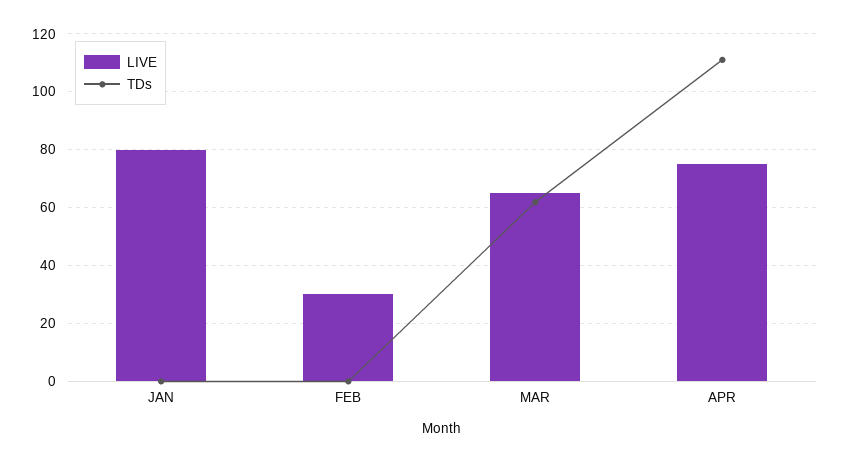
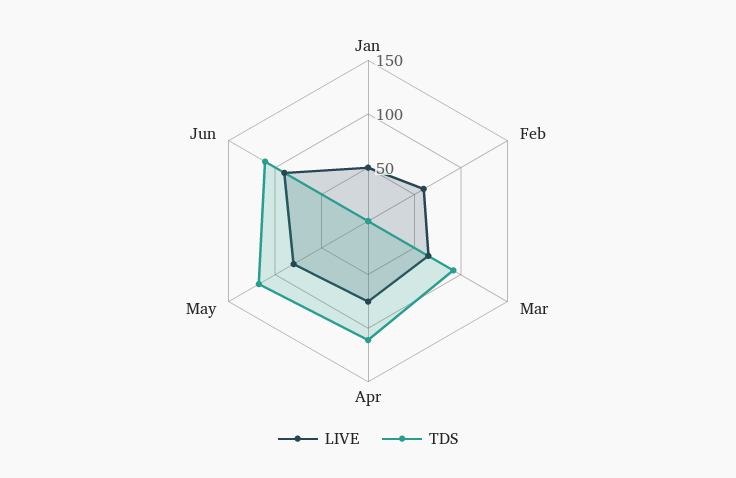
LIVE, JAN: 80 -> 50
LIVE, FEB: 30 -> 60
TDs, MAR: 62.5 -> 90
LIVE, May: none -> 80
TDs, May: none -> 120
LIVE, Jun: none -> 90
TDs, Jun: none -> 110

